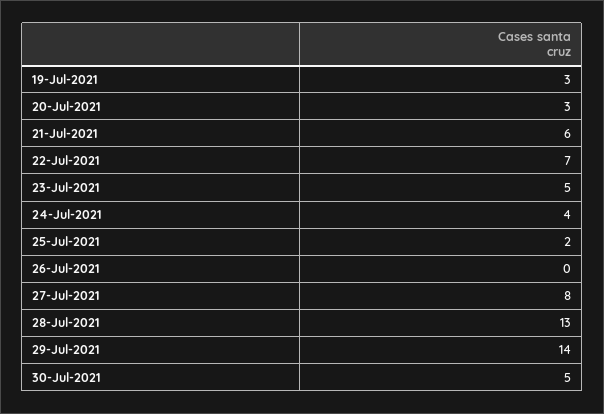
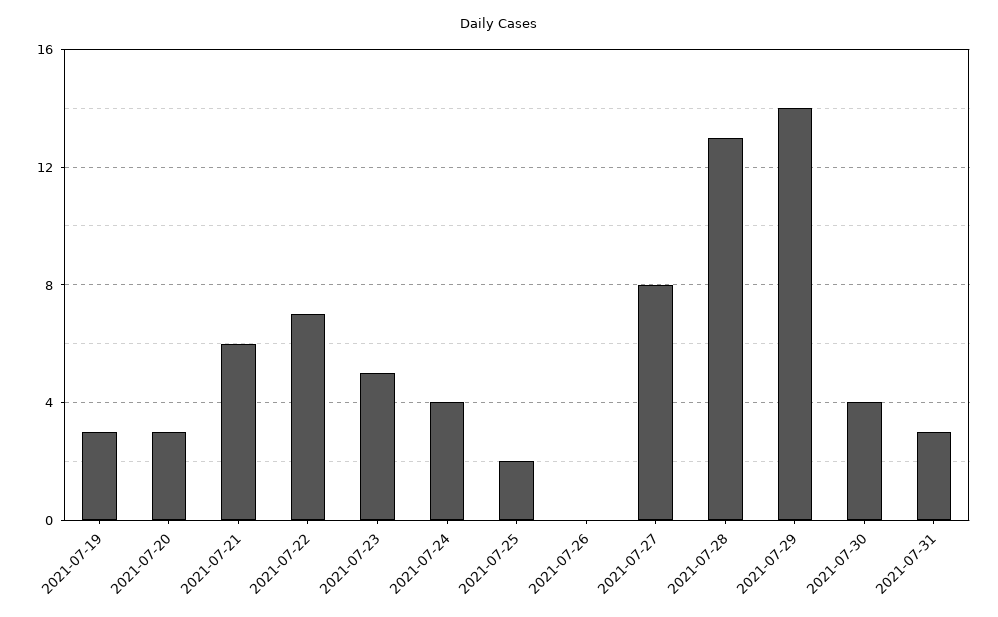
30-Jul-2021: 5 -> 4
2021-07-31: none -> 3

